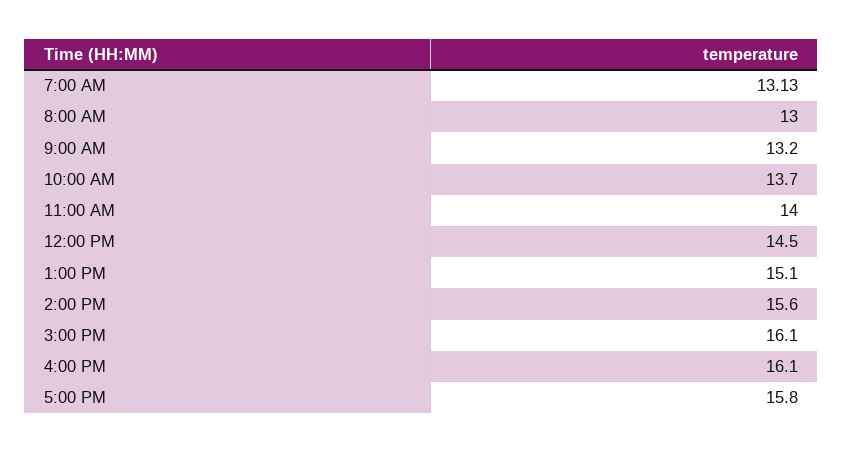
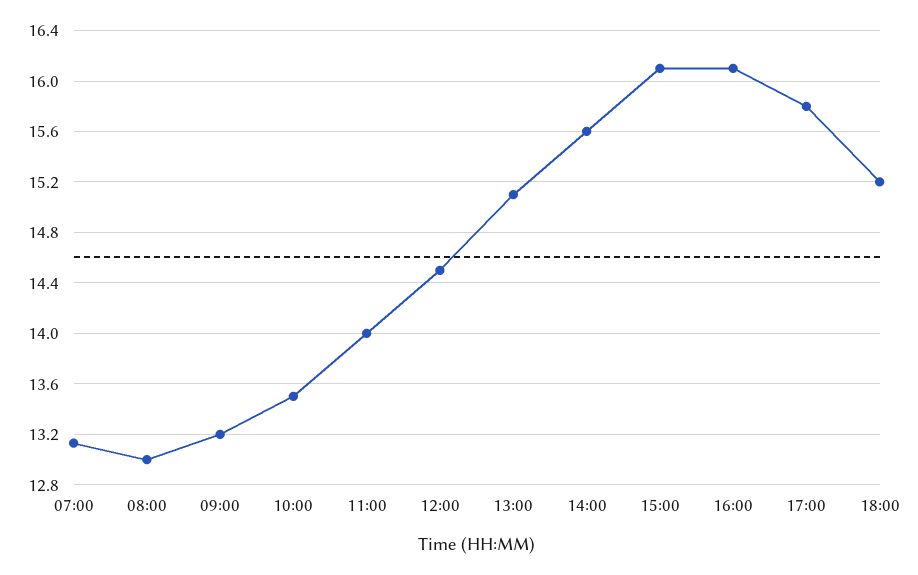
10:00 AM: 13.7 -> 13.5
18:00: none -> 15.2

